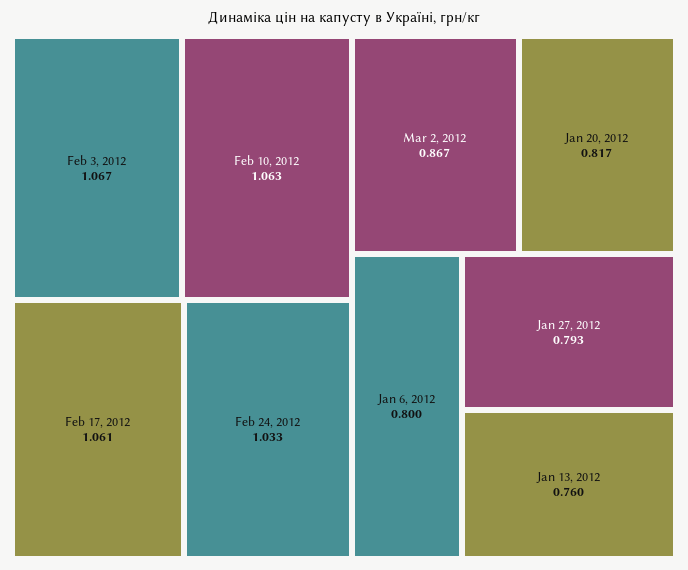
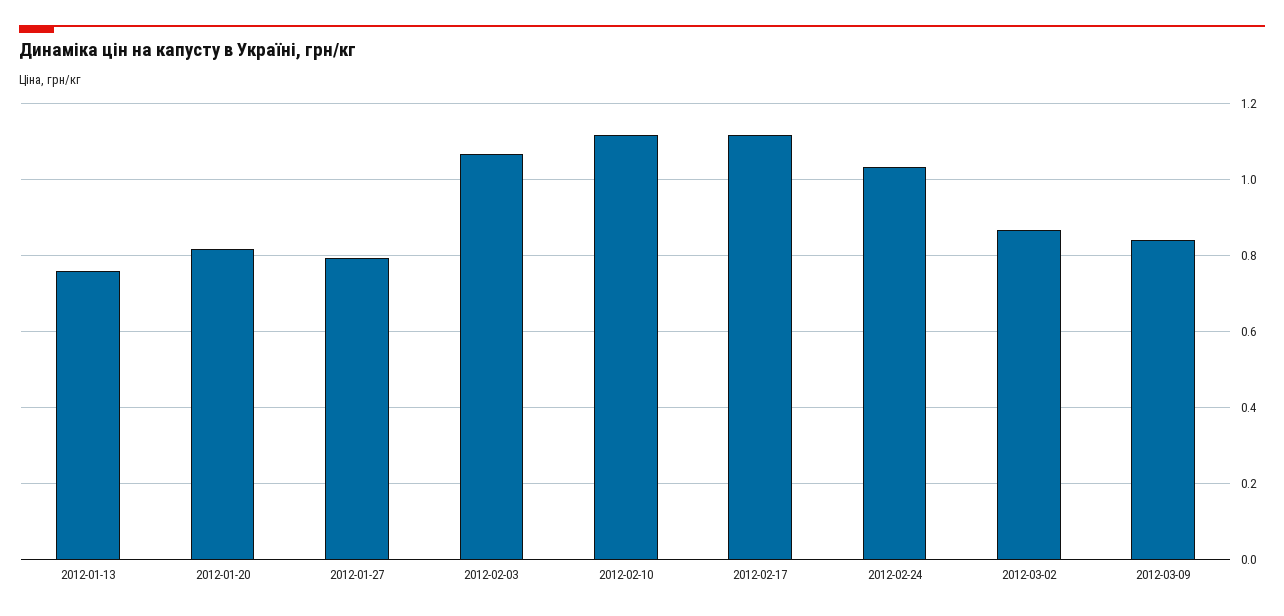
Feb 10, 2012: 1.063 -> 1.12
Feb 17, 2012: 1.061 -> 1.12
Jan 6, 2012: 0.8 -> none
2012-03-09: none -> 0.84

